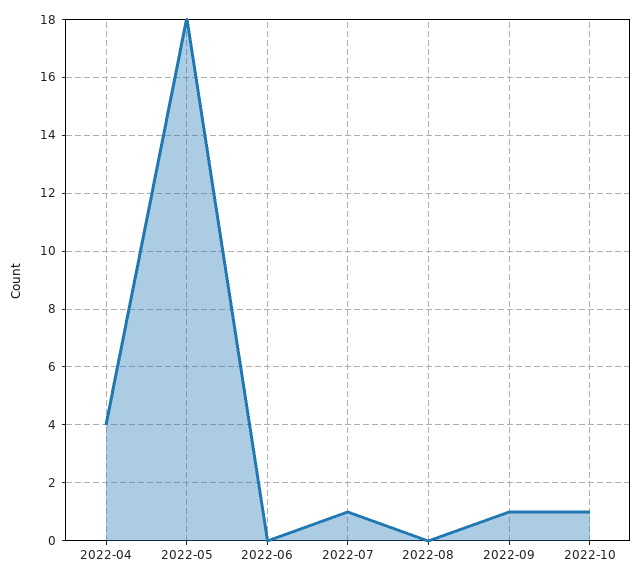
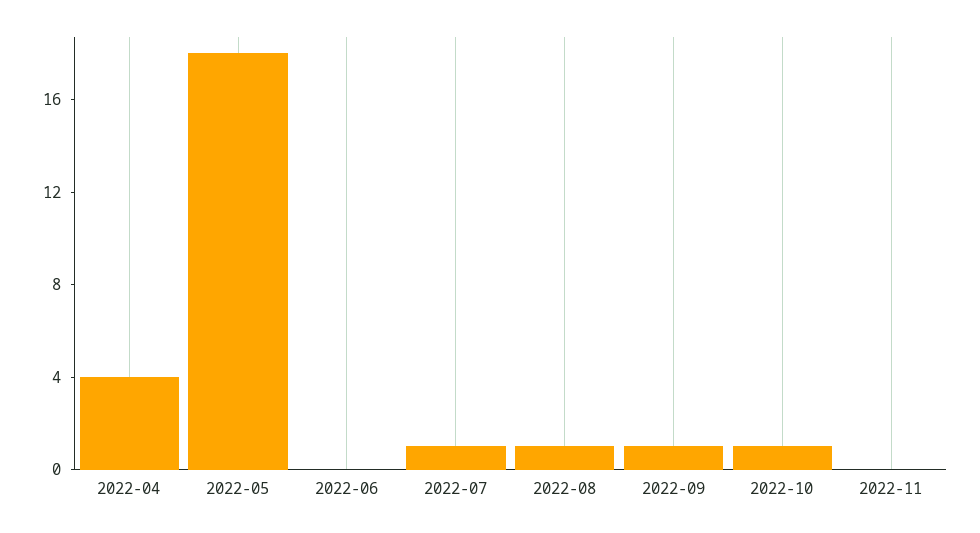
2022-08: 0 -> 1
2022-11: none -> 0

